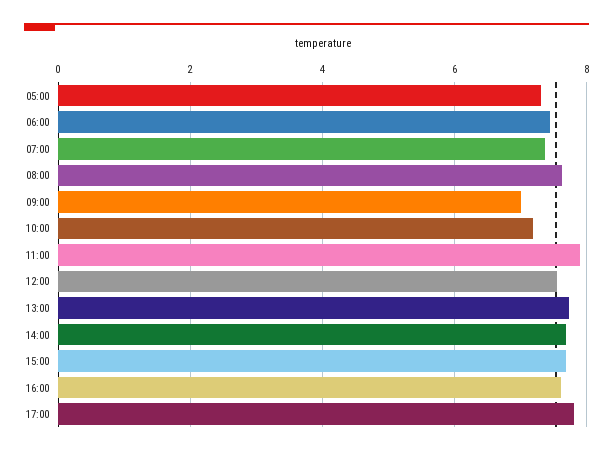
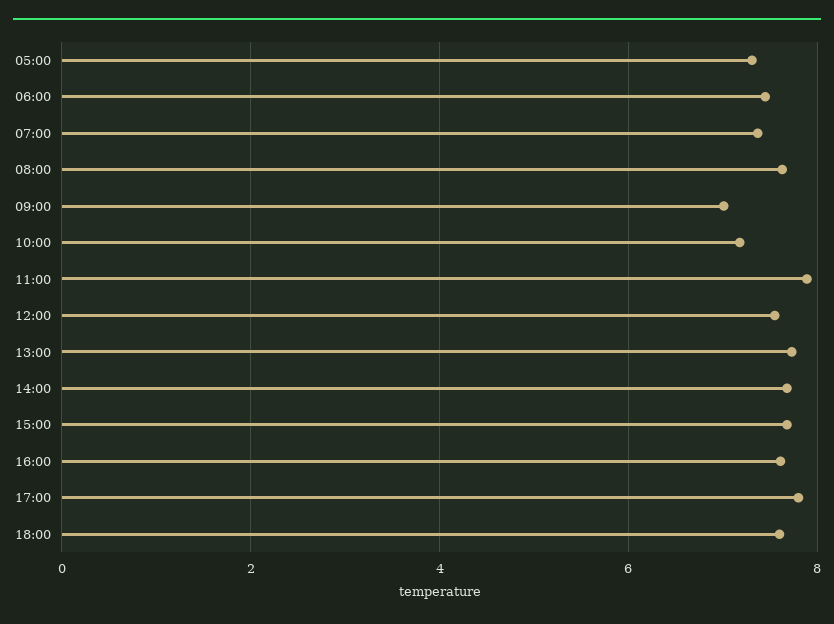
18:00: none -> 7.6

